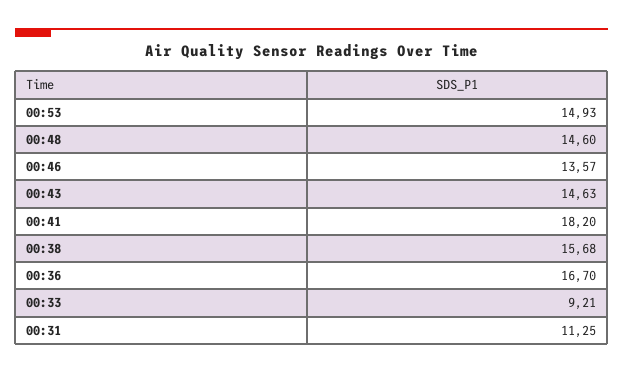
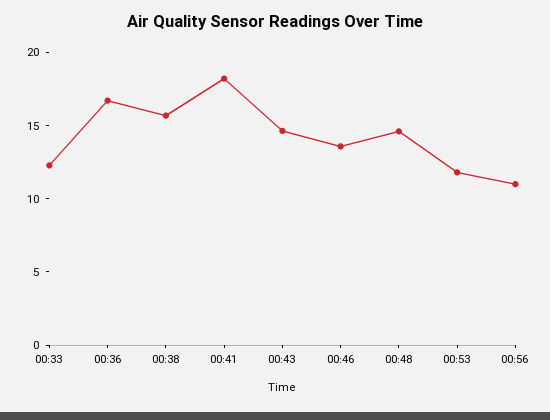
00:53: 14.93 -> 12
00:33: 9.21 -> 12
00:31: 11.25 -> none
00:56: none -> 11

